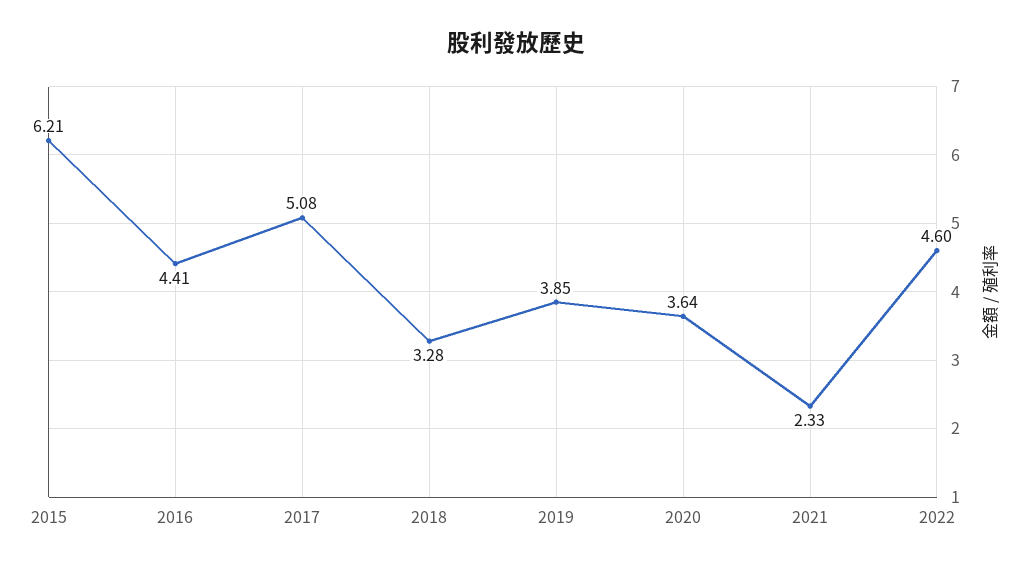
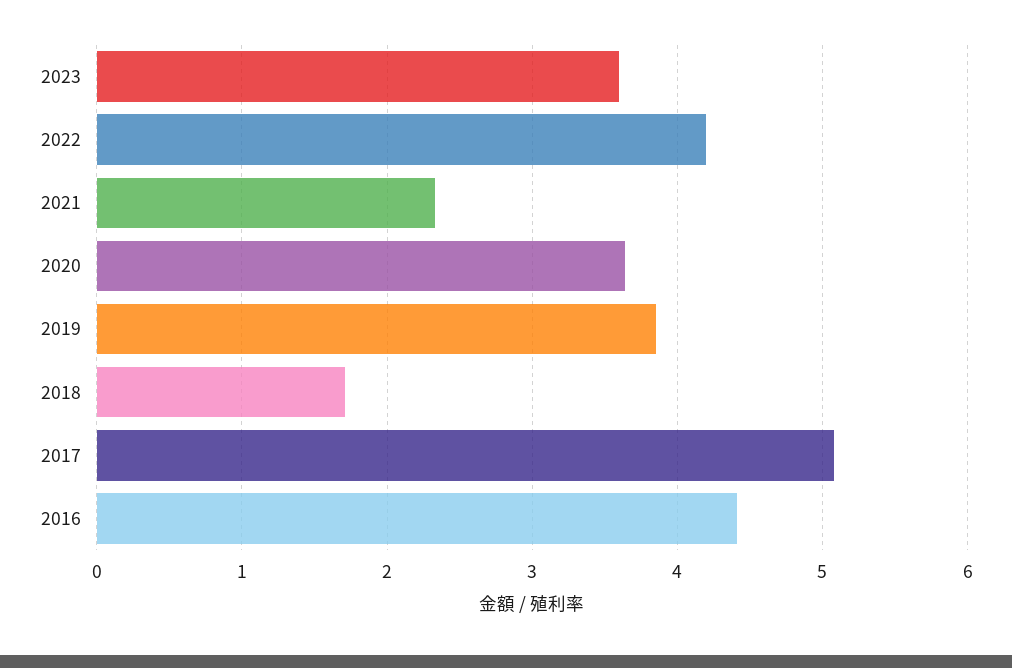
2015: 6.21 -> none
2018: 3.28 -> 1.7
2022: 4.6 -> 4.2
2023: none -> 3.6

